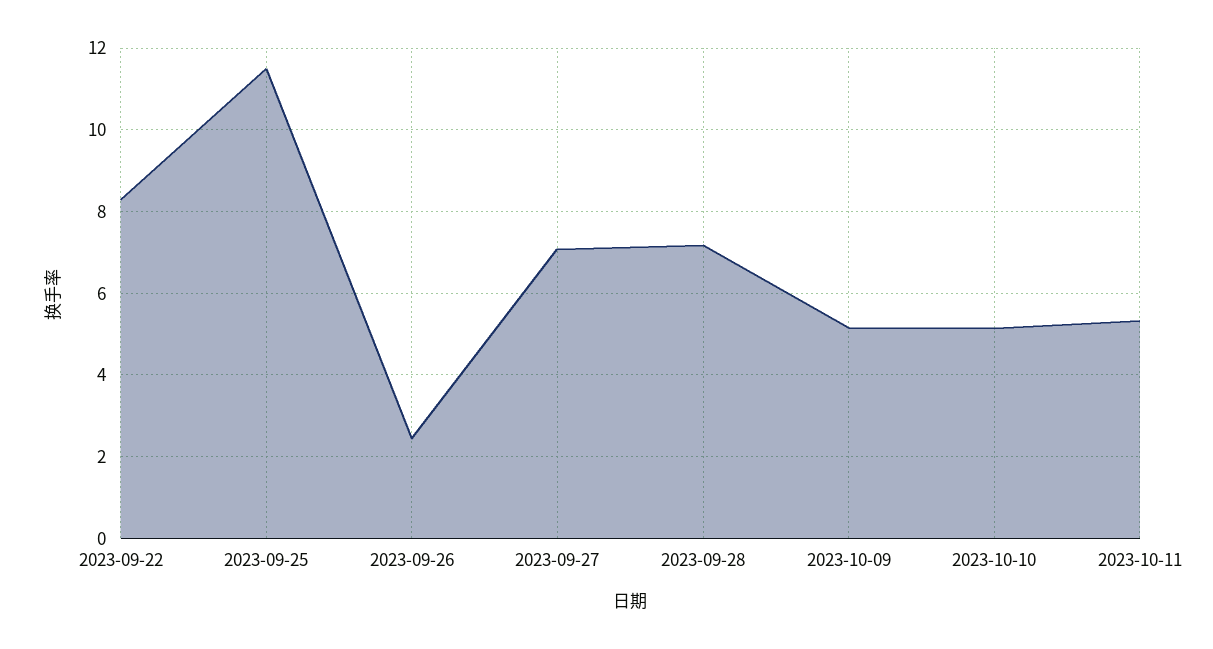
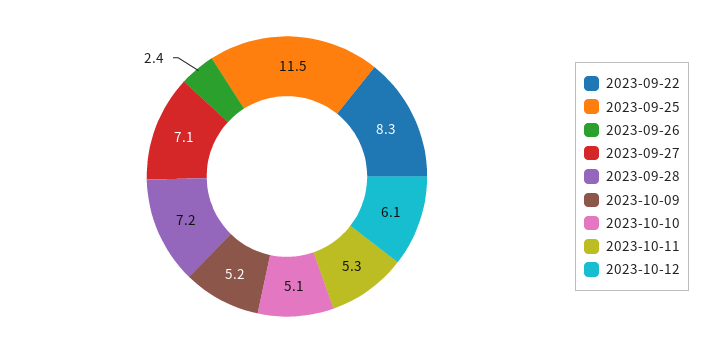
2023-10-12: none -> 6.1

